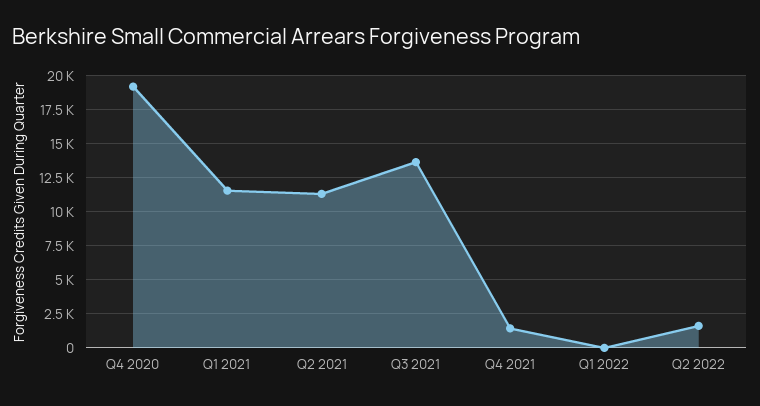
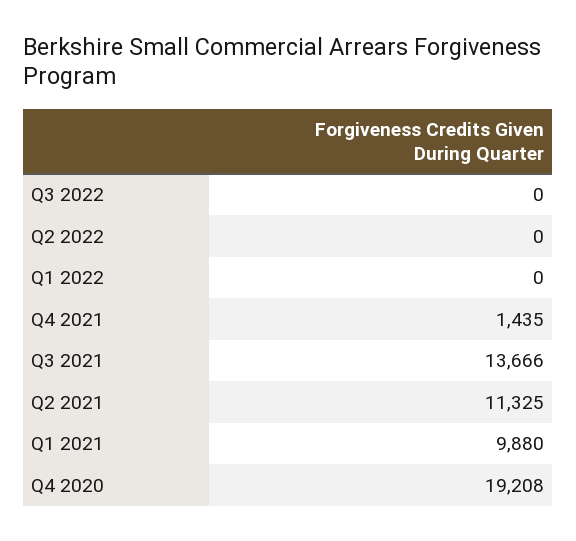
Q1 2021: 11500 -> 9880
Q2 2022: 1500 -> 0
Q3 2022: none -> 0

